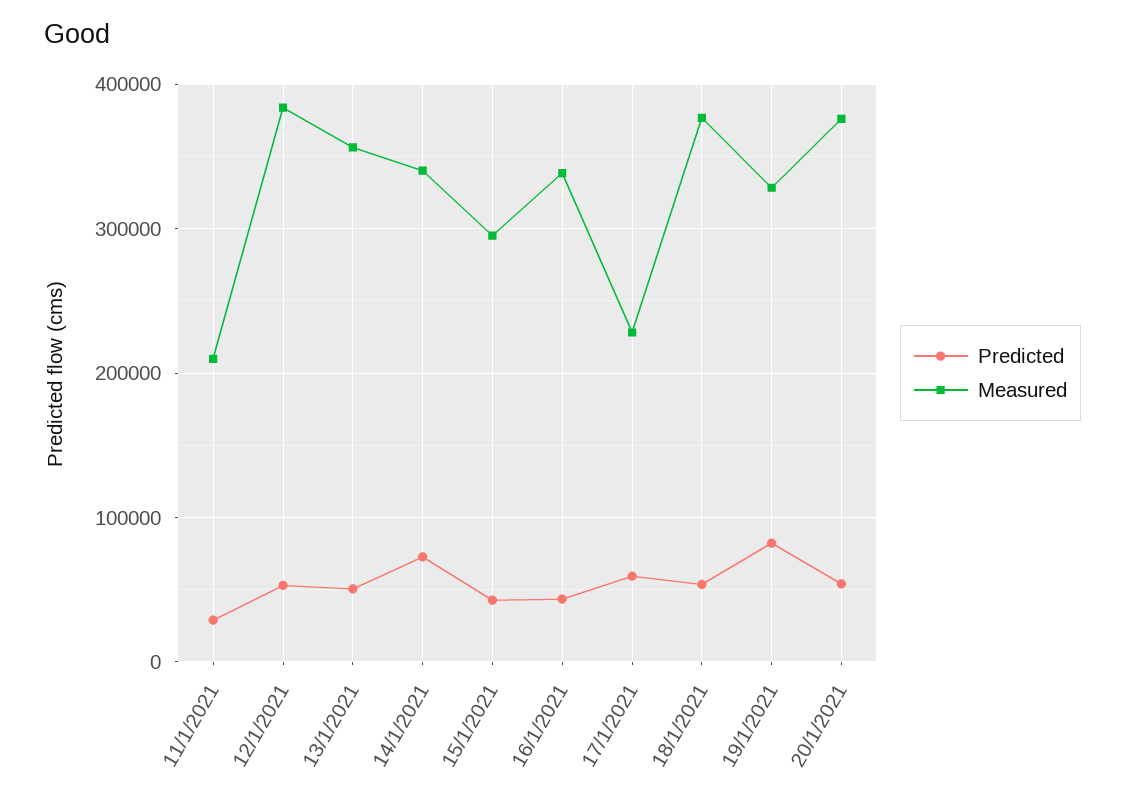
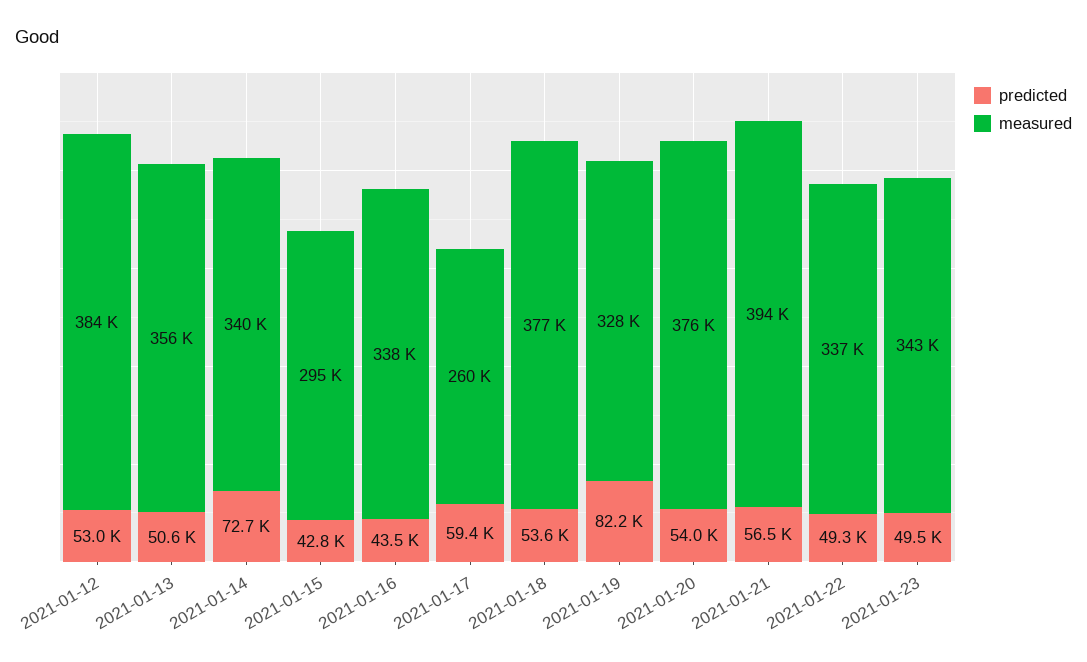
Predicted, 11/1/2021: 30000 -> none
Measured, 11/1/2021: 210000 -> none
Measured, 17/1/2021: 230000 -> 260000
Predicted, 2021-01-21: none -> 56500
Measured, 2021-01-21: none -> 394000
Predicted, 2021-01-22: none -> 49300
Measured, 2021-01-22: none -> 337000
Predicted, 2021-01-23: none -> 49500
Measured, 2021-01-23: none -> 343000

